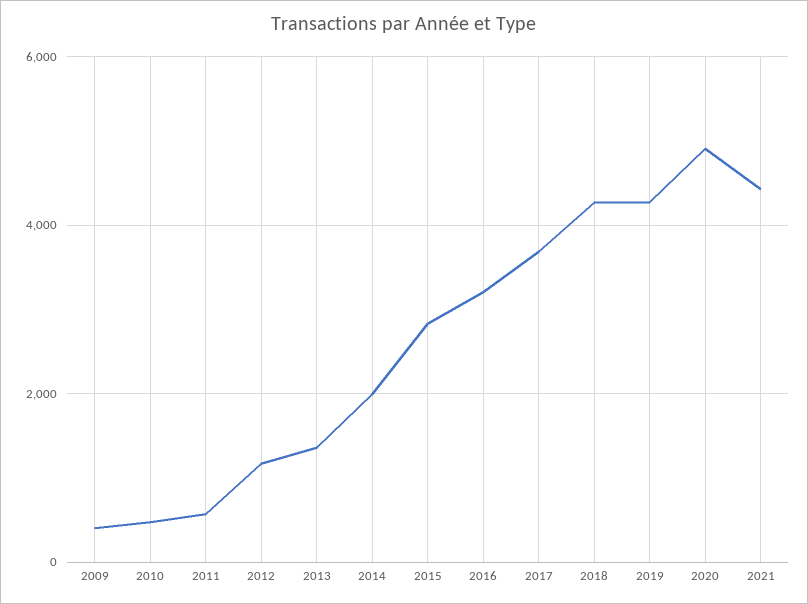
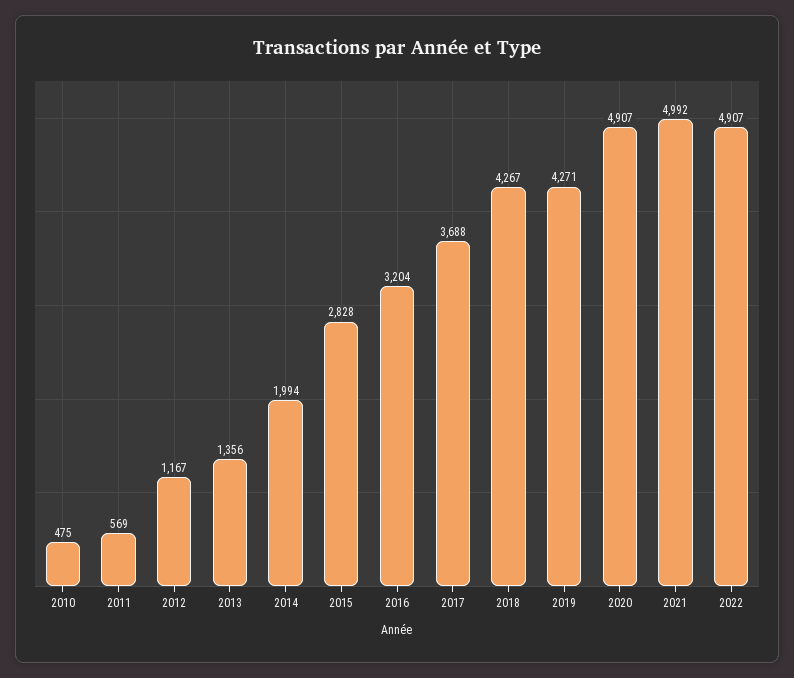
2009: 400 -> none
2021: 4400 -> 4992
2022: none -> 4907

